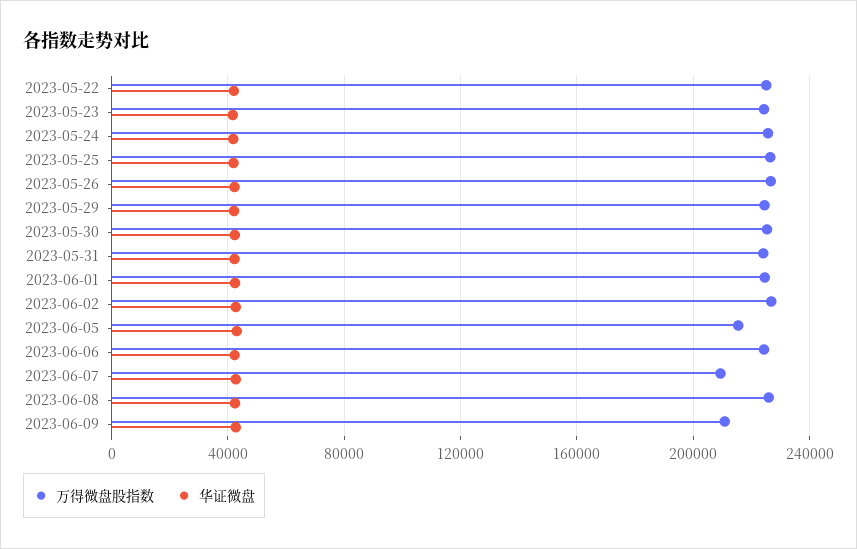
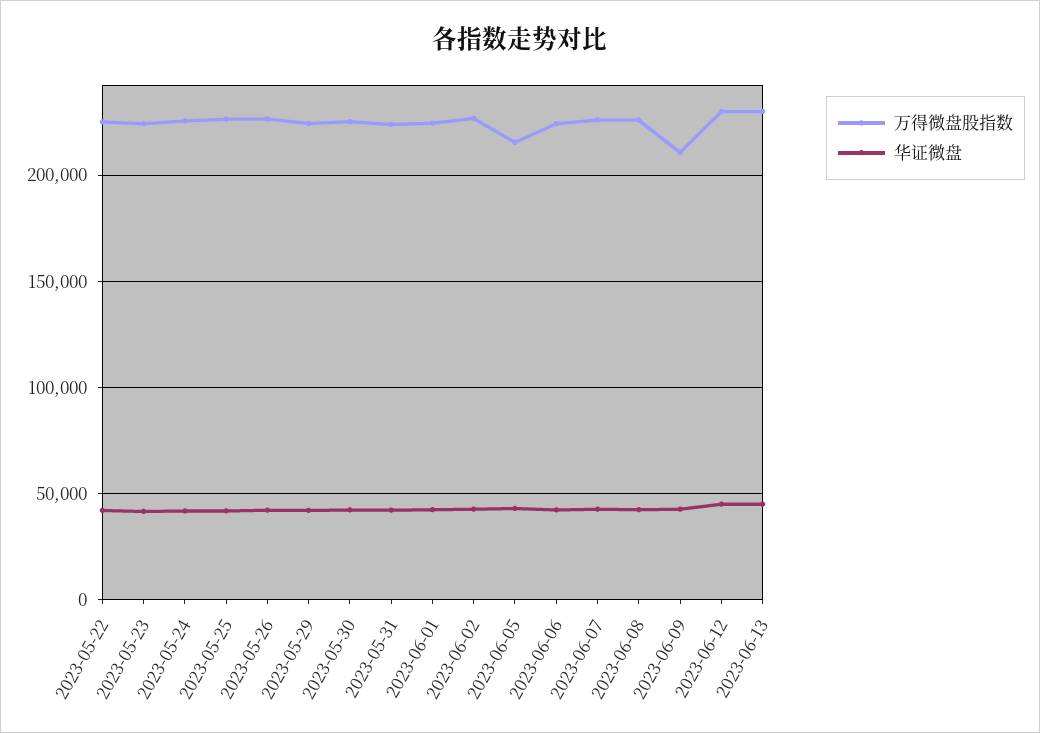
万得微盘股指数, 2023-06-07: 210000 -> 225000
万得微盘股指数, 2023-06-12: none -> 230000
华证微盘, 2023-06-12: none -> 45000
万得微盘股指数, 2023-06-13: none -> 230000
华证微盘, 2023-06-13: none -> 45000

